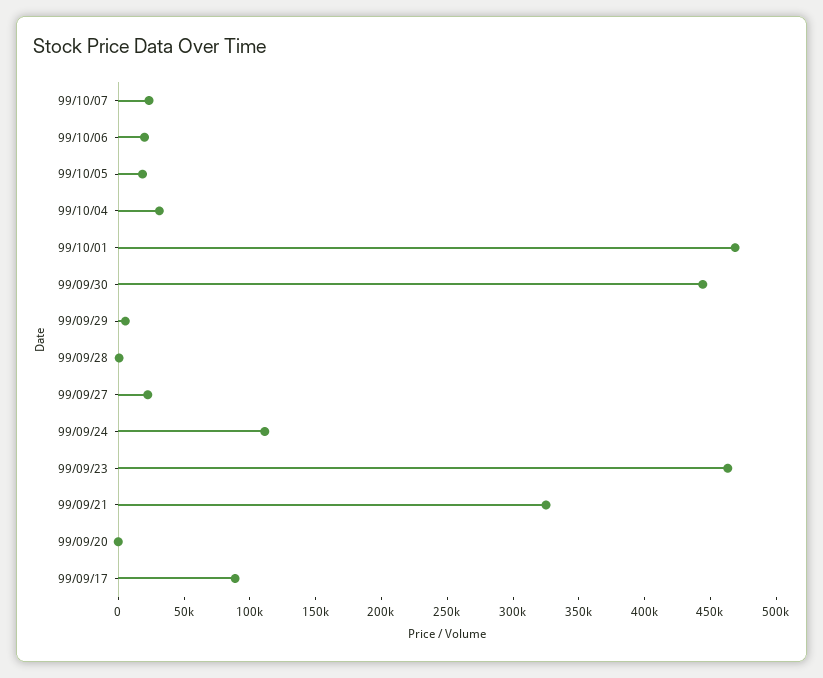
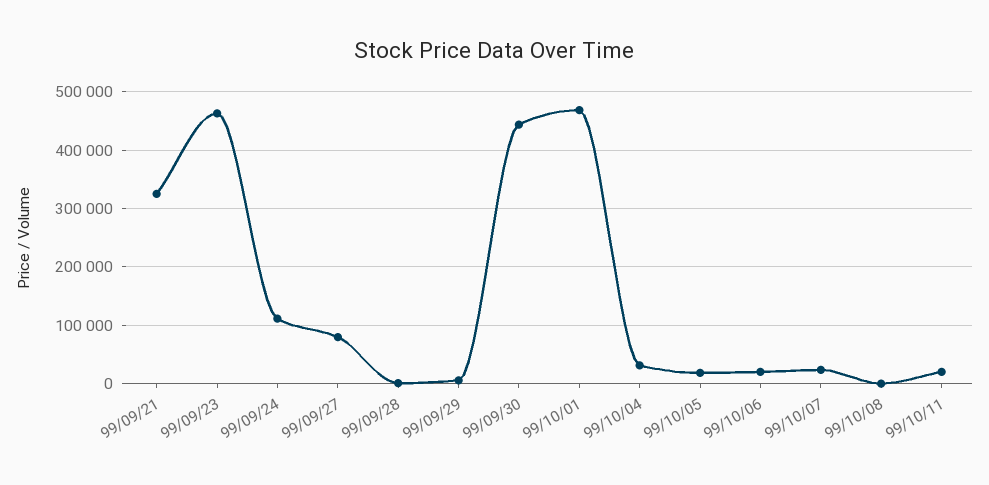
99/09/27: 20000 -> 80000
99/09/20: 0 -> none
99/09/17: 90000 -> none
99/10/08: none -> 0
99/10/11: none -> 20000

